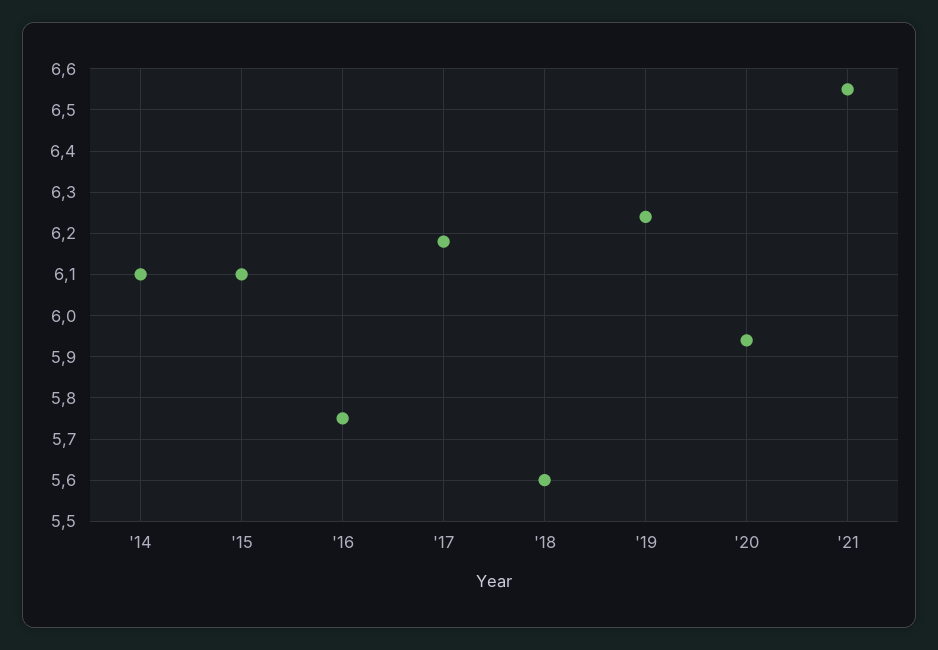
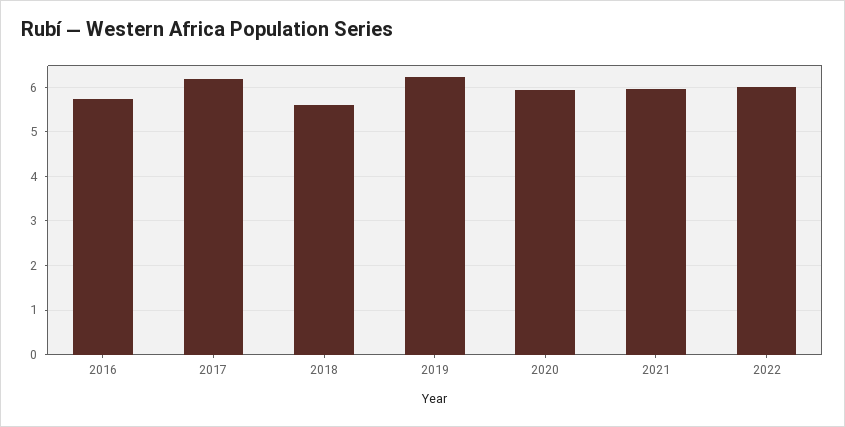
'14: 6.1 -> none
'15: 6.1 -> none
'21: 6.55 -> 6
2022: none -> 6

